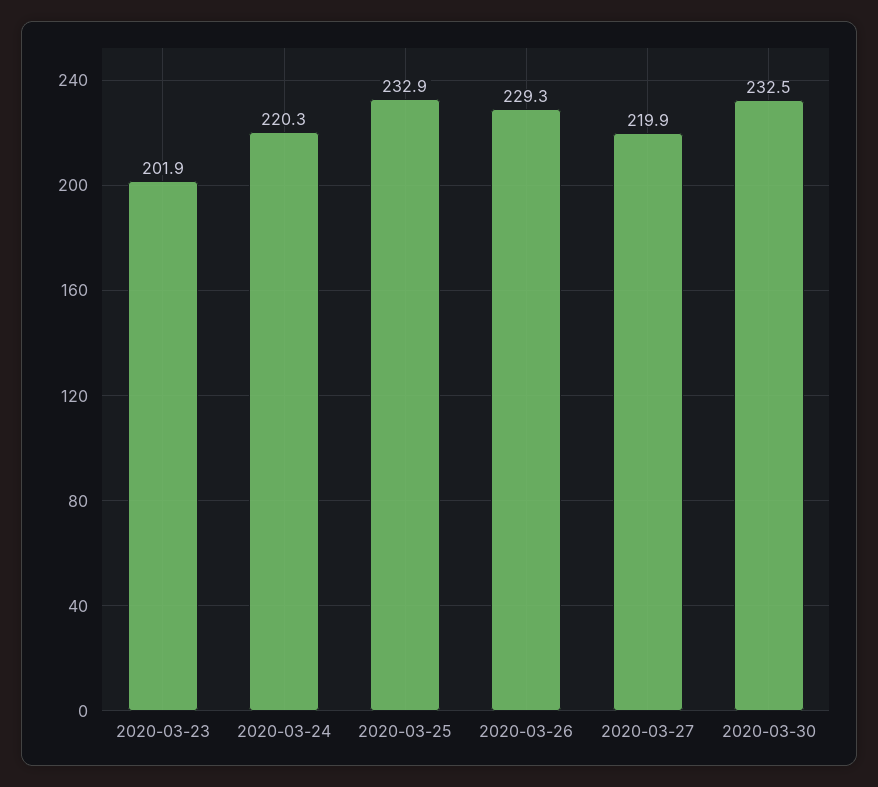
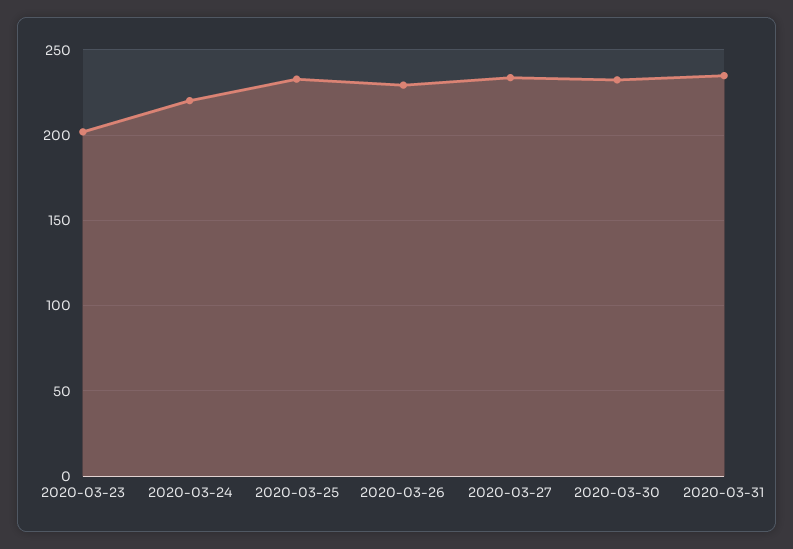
2020-03-27: 219.9 -> 235
2020-03-31: none -> 235

